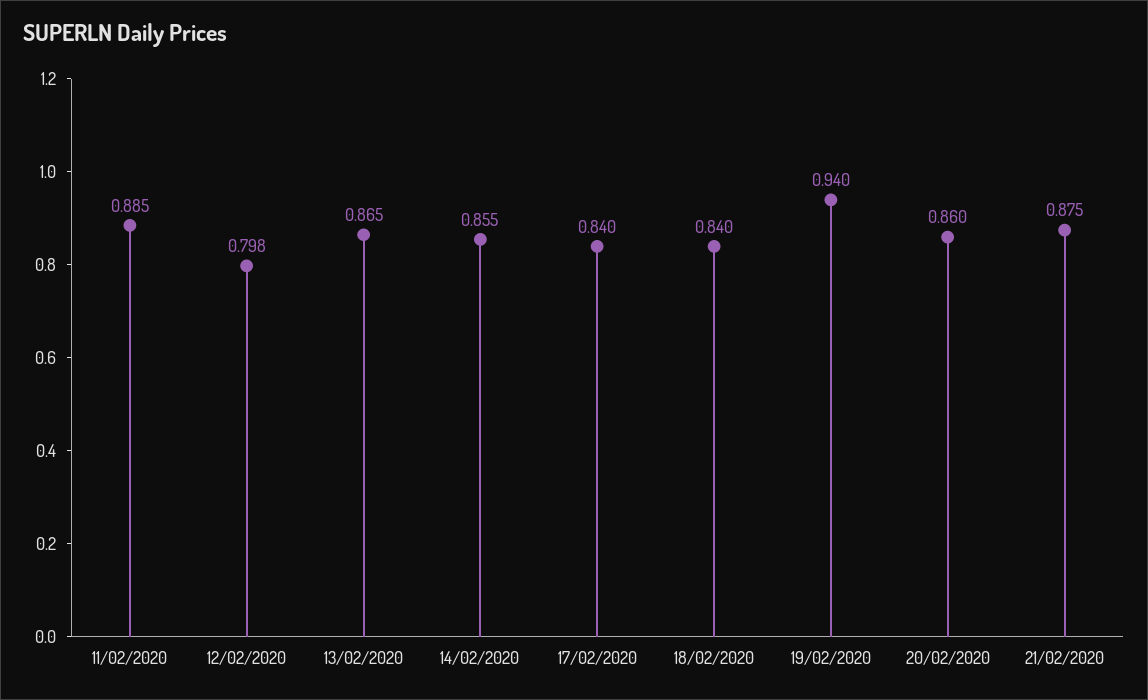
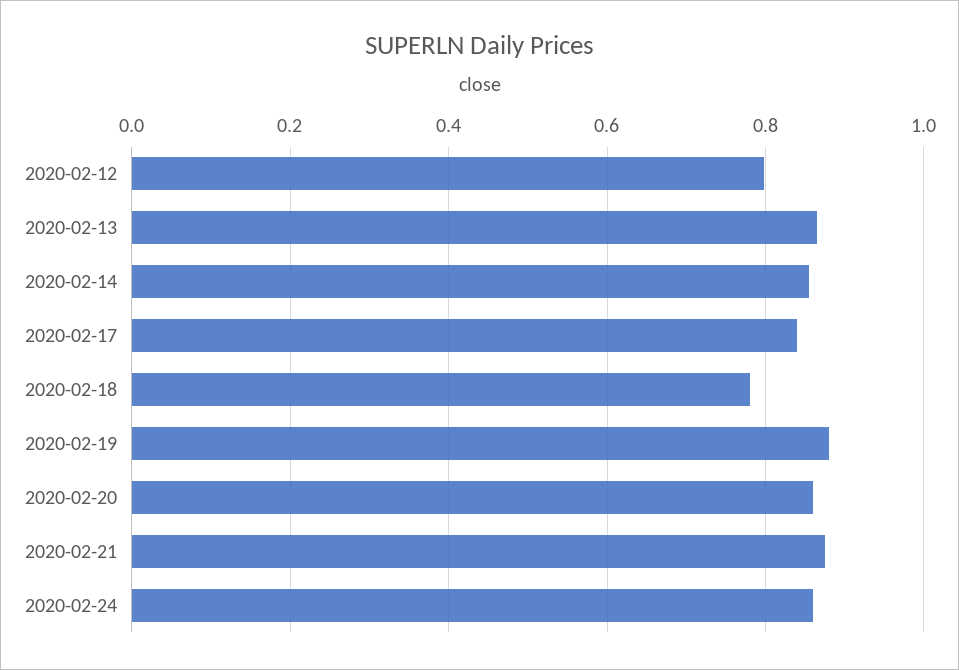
11/02/2020: 0.885 -> none
18/02/2020: 0.84 -> 0.78
19/02/2020: 0.94 -> 0.88
2020-02-24: none -> 0.86

